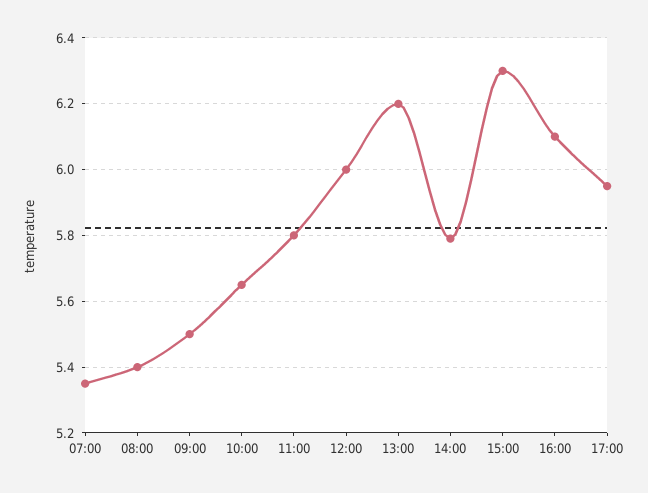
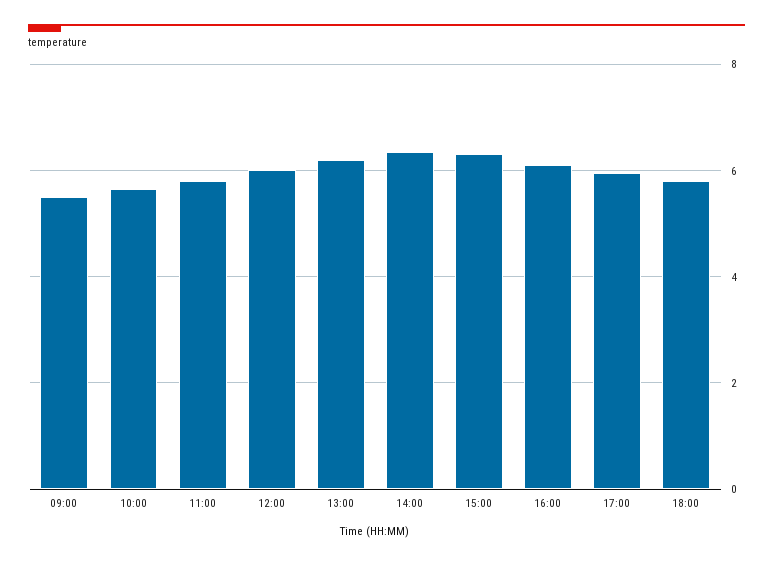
07:00: 5.35 -> none
08:00: 5.4 -> none
14:00: 5.8 -> 6.4
18:00: none -> 5.8

